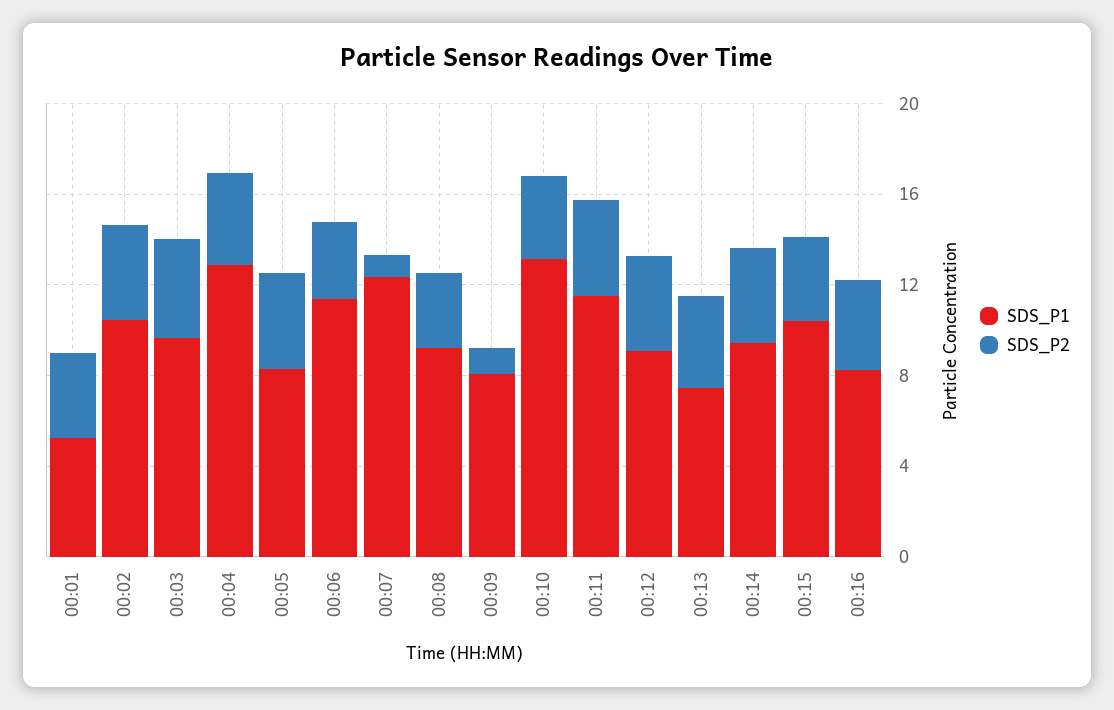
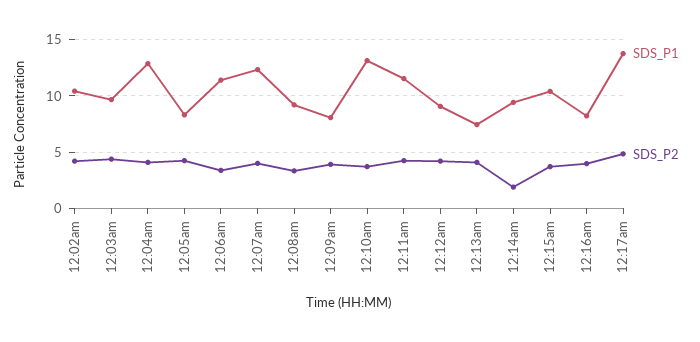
SDS_P1, 00:01: 5 -> none
SDS_P2, 00:01: 4 -> none
SDS_P2, 00:07: 1 -> 4
SDS_P2, 00:09: 1 -> 4
SDS_P2, 00:14: 4 -> 2
SDS_P1, 12:17am: none -> 14
SDS_P2, 12:17am: none -> 5

